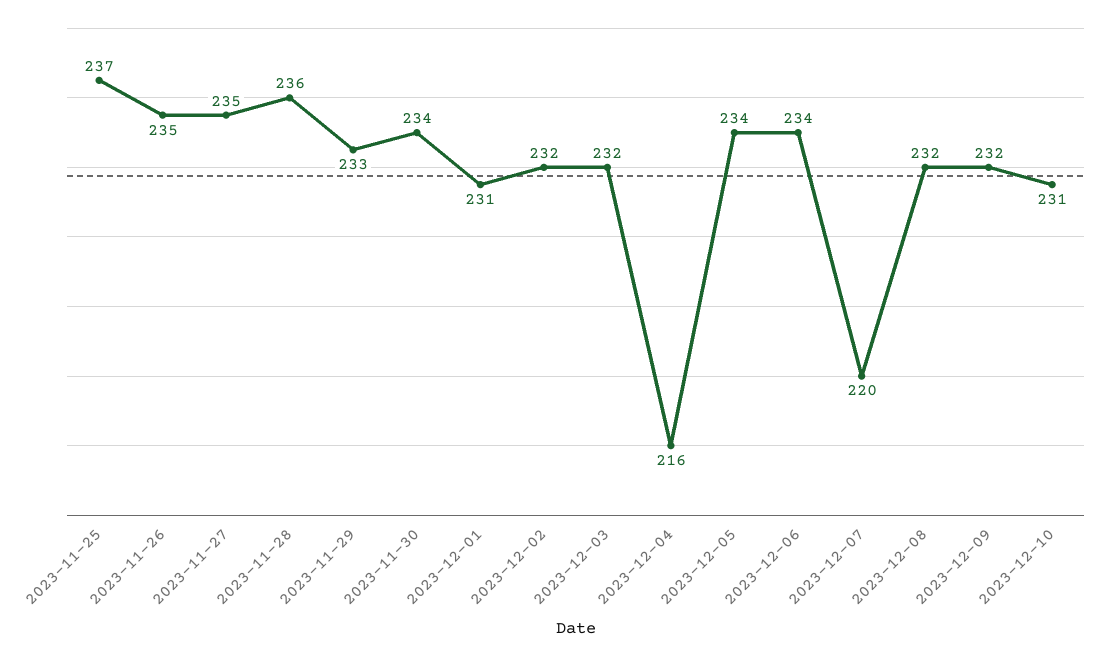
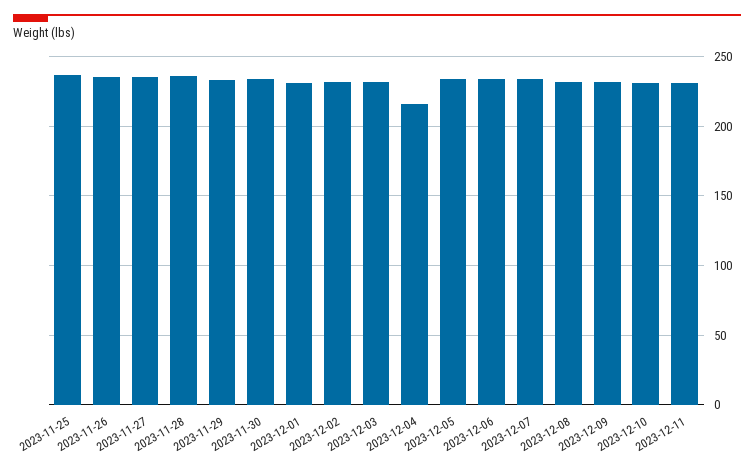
2023-12-07: 220 -> 235
2023-12-11: none -> 230

